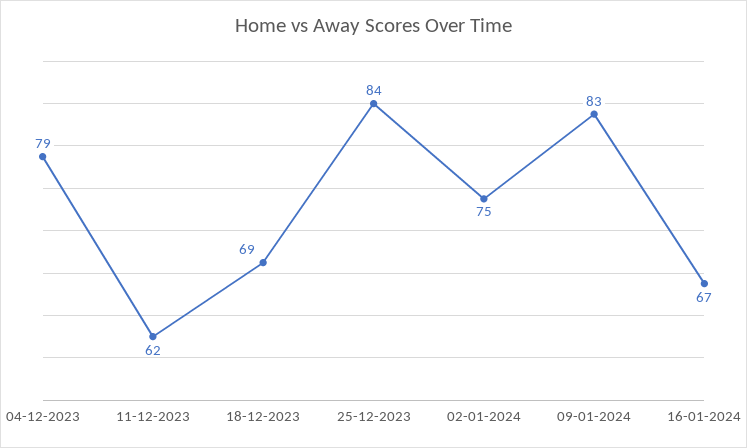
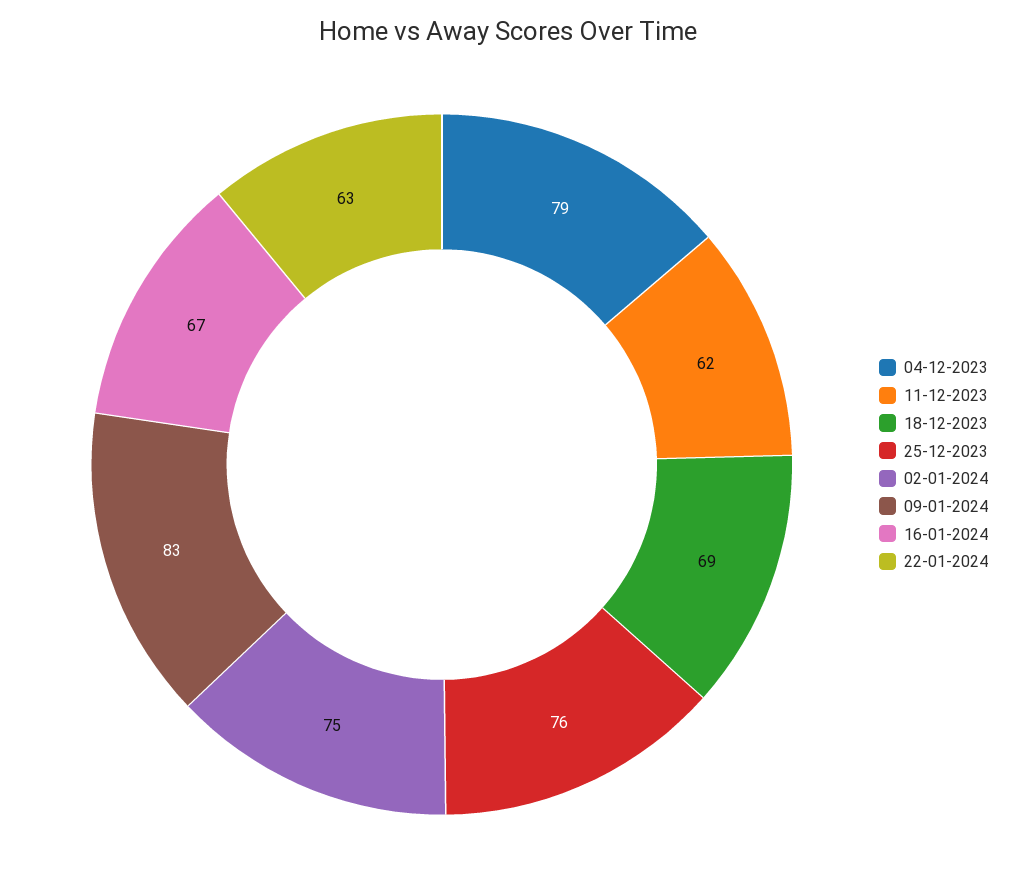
25-12-2023: 84 -> 76
22-01-2024: none -> 63

